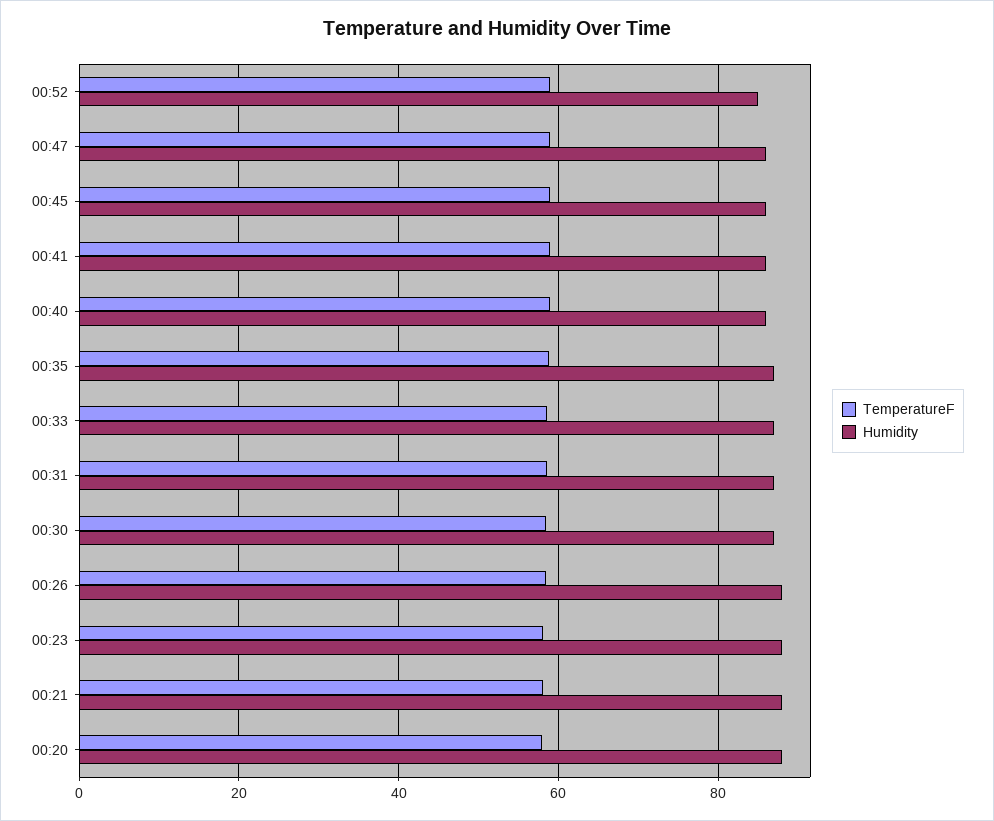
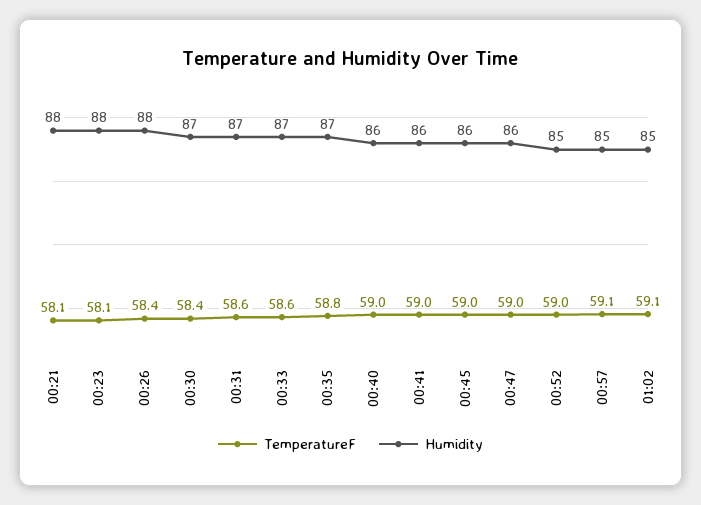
TemperatureF, 00:20: 58 -> none
Humidity, 00:20: 88 -> none
TemperatureF, 00:57: none -> 59.1
Humidity, 00:57: none -> 85
TemperatureF, 01:02: none -> 59.1
Humidity, 01:02: none -> 85

